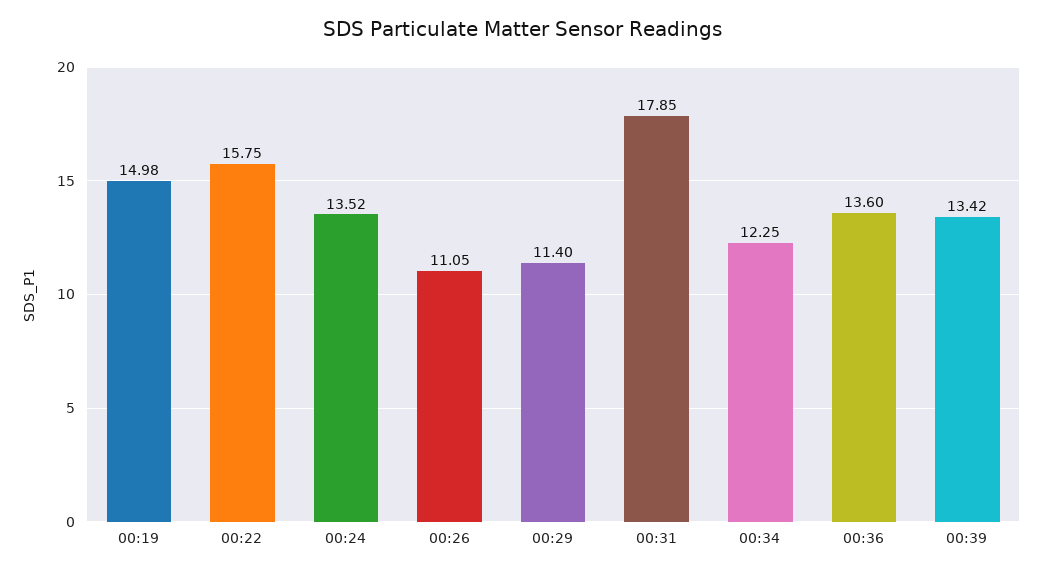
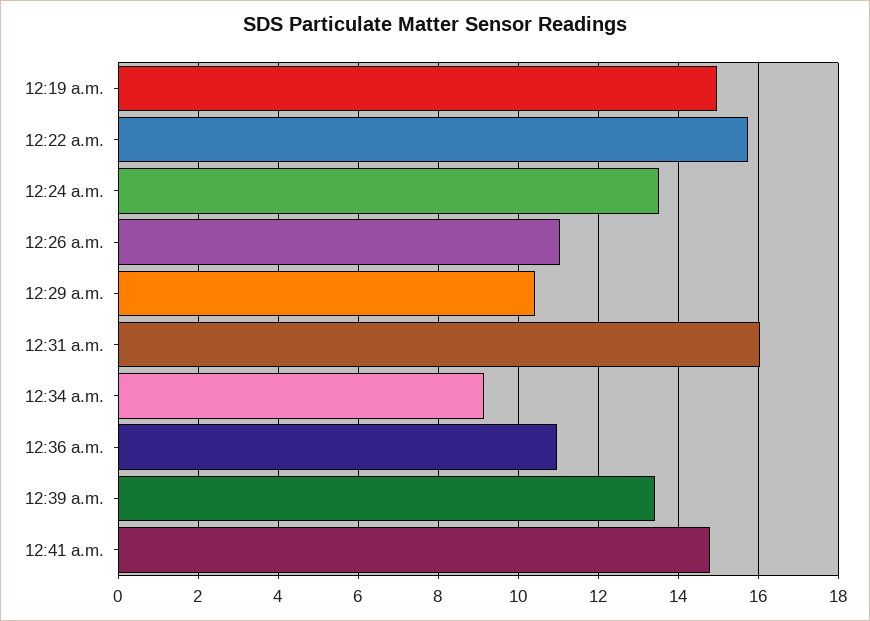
00:29: 11.4 -> 10.4
00:31: 17.85 -> 16
00:34: 12.25 -> 9.2
00:36: 13.6 -> 11
12:41 a.m.: none -> 14.8

